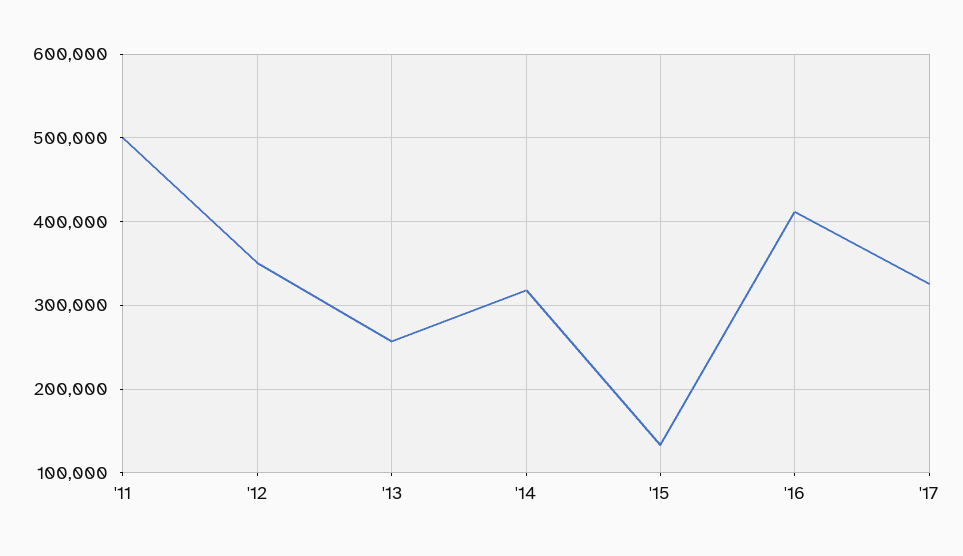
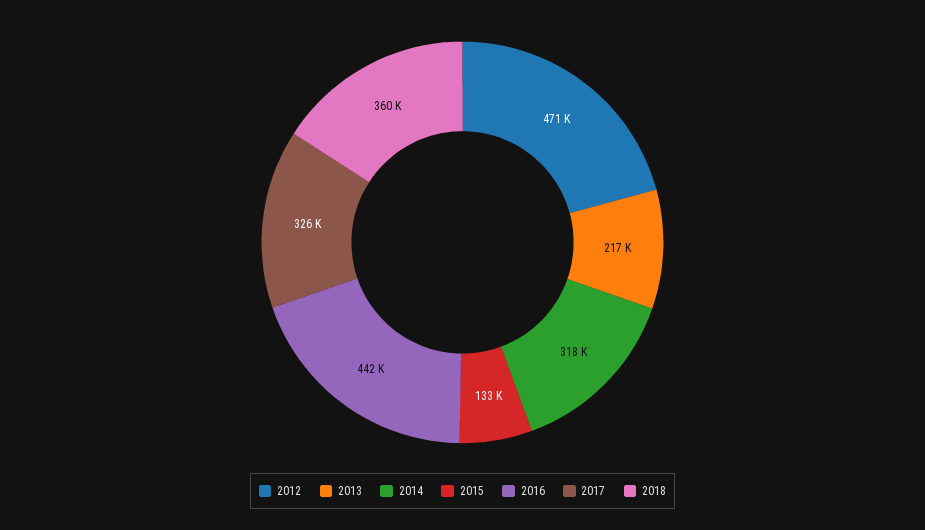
'11: 500000 -> none
'12: 350000 -> 471000
'13: 260000 -> 217000
'16: 410000 -> 442000
2018: none -> 360000

